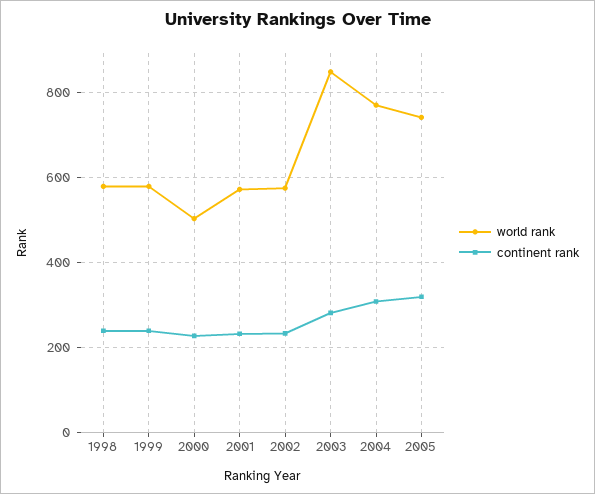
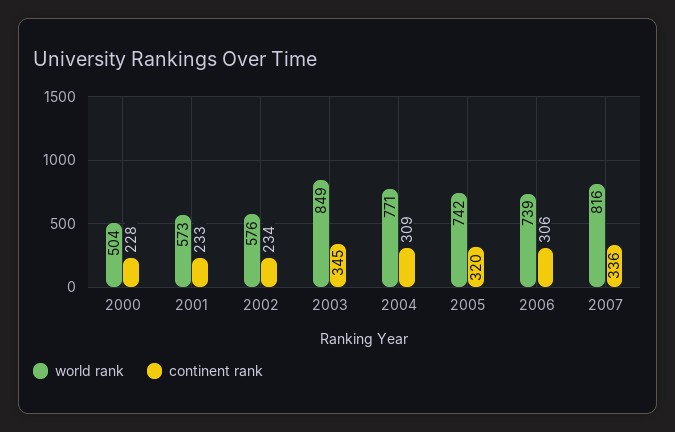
world rank, 1998: 580 -> none
continent rank, 1998: 240 -> none
world rank, 1999: 580 -> none
continent rank, 1999: 240 -> none
continent rank, 2003: 280 -> 345
world rank, 2006: none -> 739
continent rank, 2006: none -> 306
world rank, 2007: none -> 816
continent rank, 2007: none -> 336

